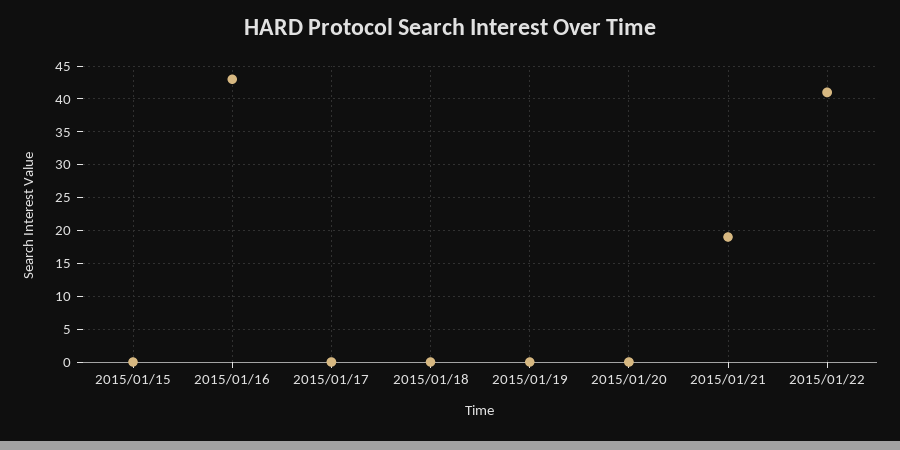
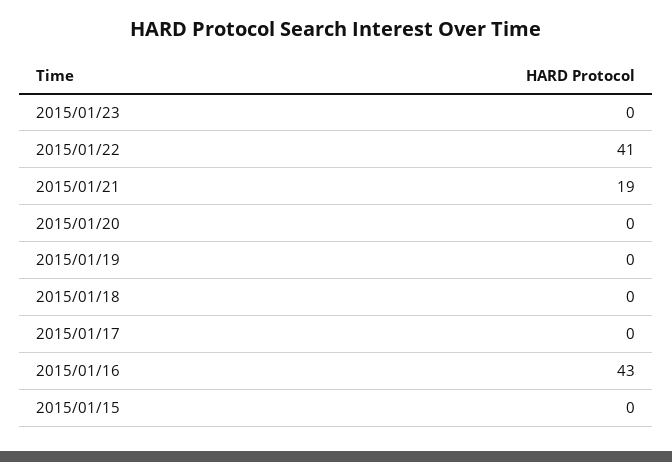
2015/01/23: none -> 0

